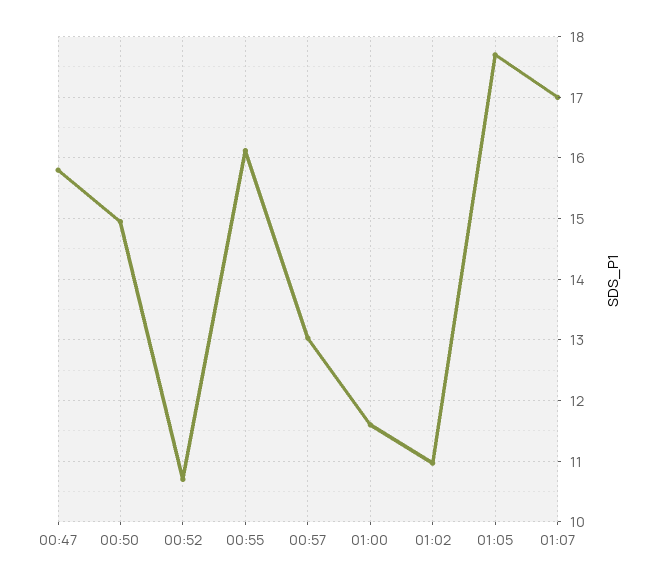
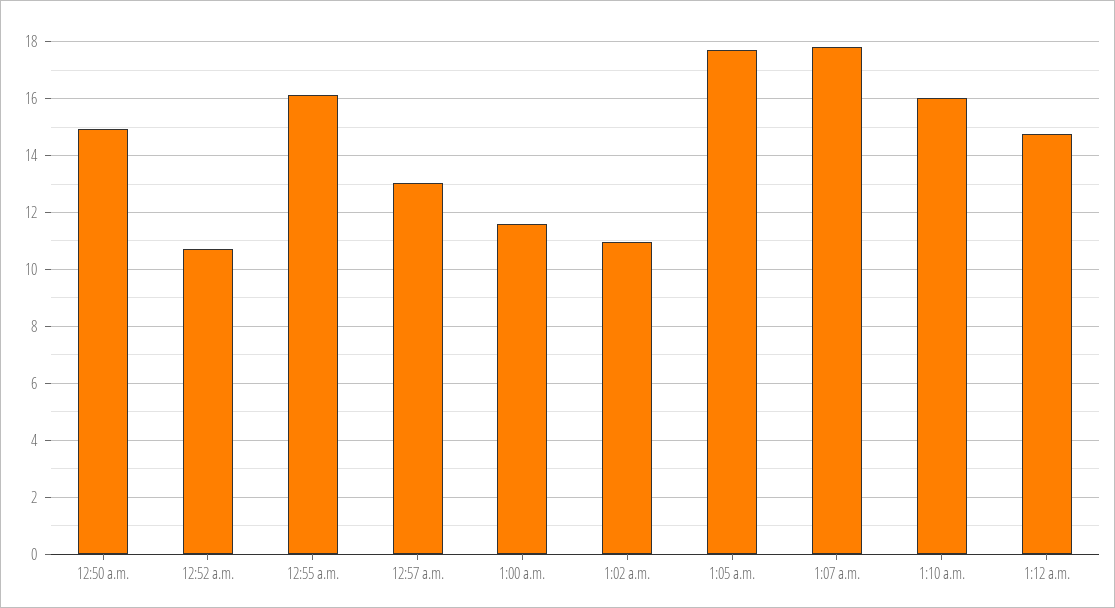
00:47: 15.8 -> none
01:07: 17 -> 17.75
1:10 a.m.: none -> 16
1:12 a.m.: none -> 14.75

